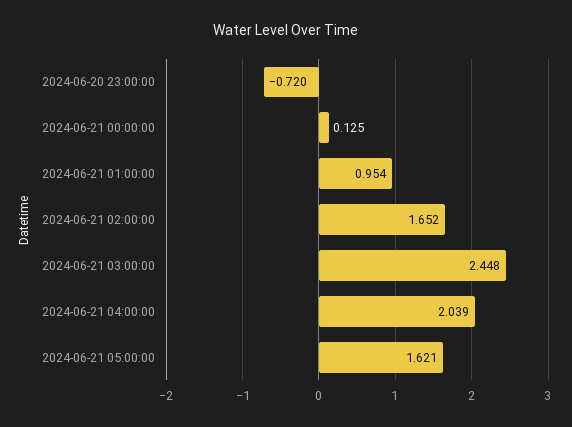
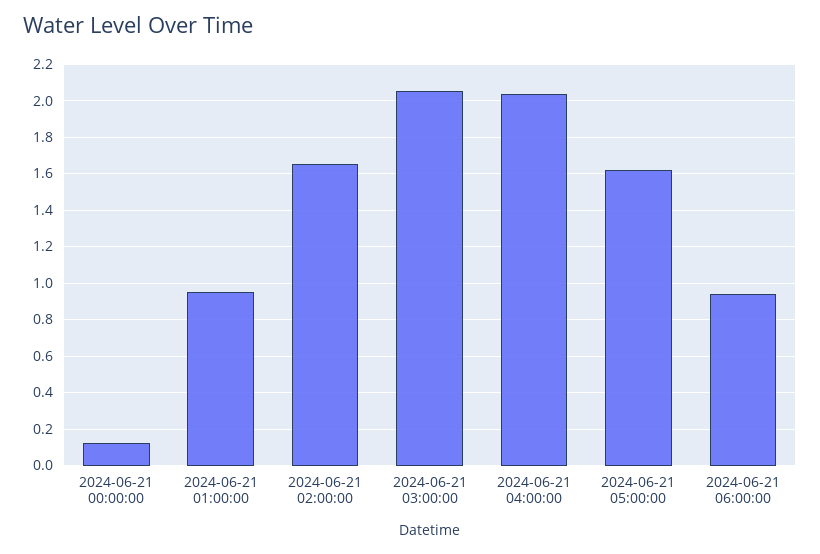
2024-06-20 23:00:00: -0.72 -> none
2024-06-21 03:00:00: 2.448 -> 2.05
2024-06-21 06:00:00: none -> 0.95

